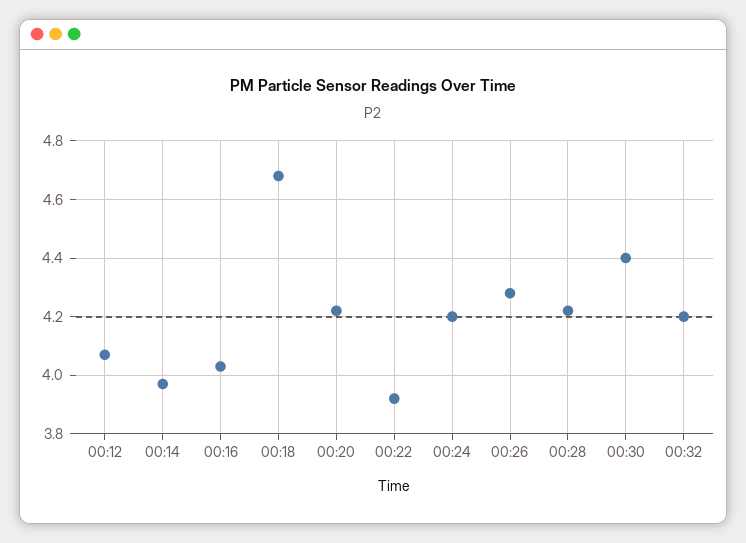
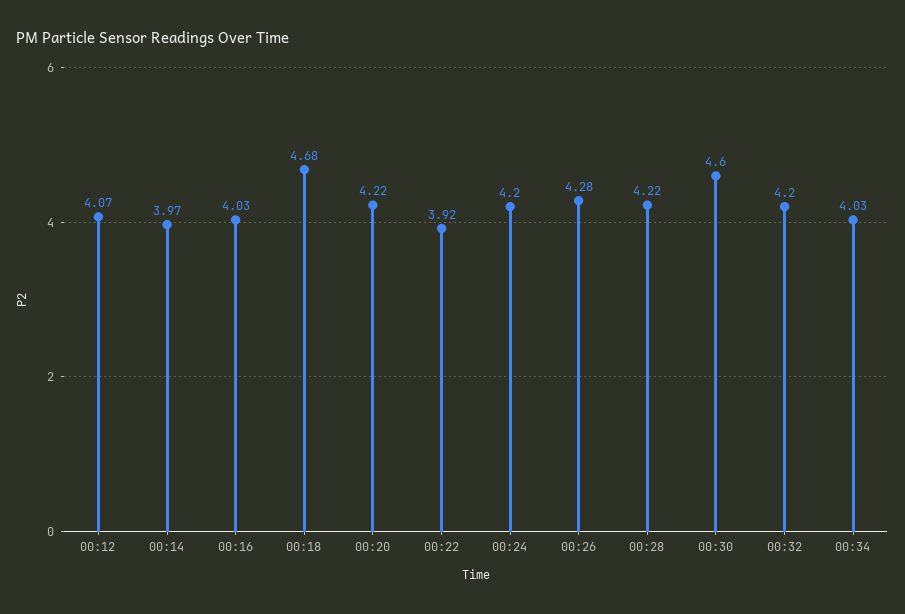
00:30: 4.4 -> 4.6
00:34: none -> 4.03

